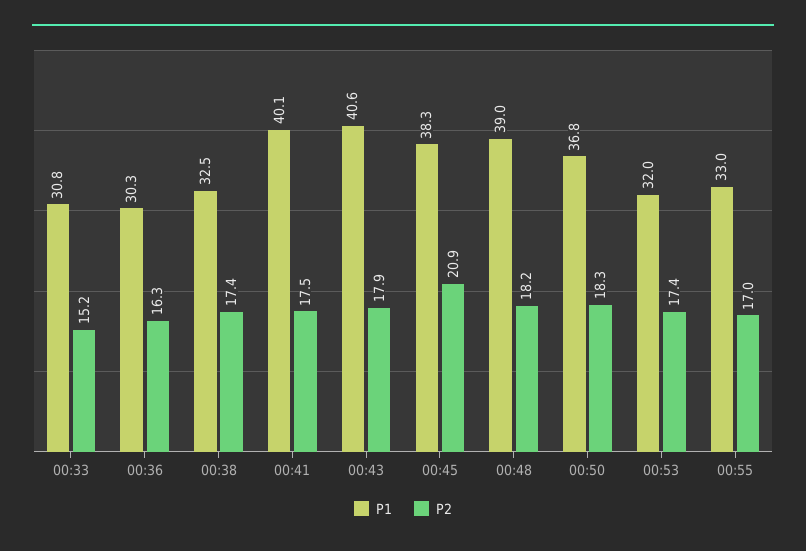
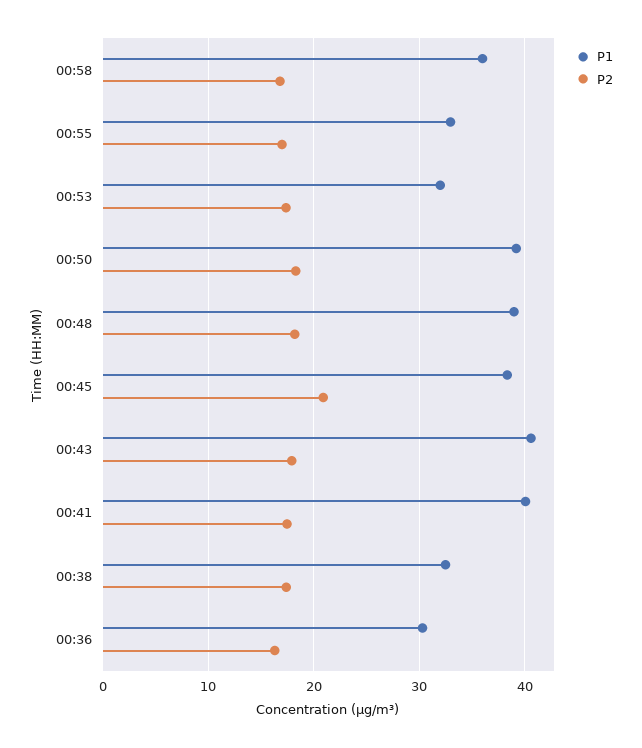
P1, 00:33: 30.8 -> none
P2, 00:33: 15.2 -> none
P1, 00:50: 36.8 -> 39
P1, 00:58: none -> 36
P2, 00:58: none -> 17

